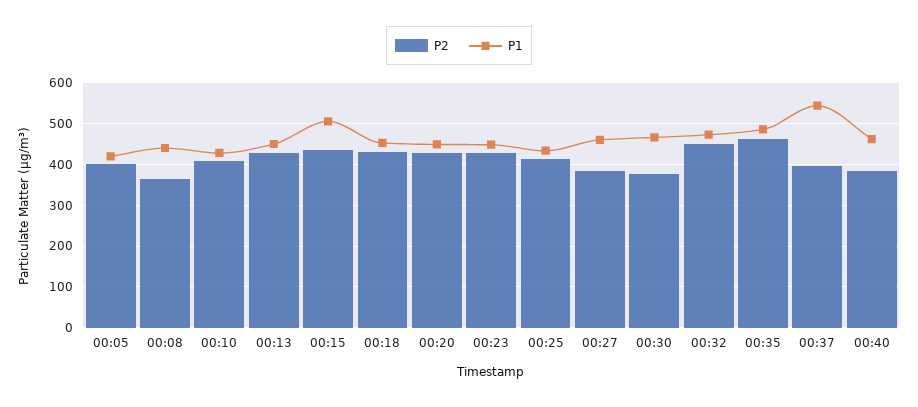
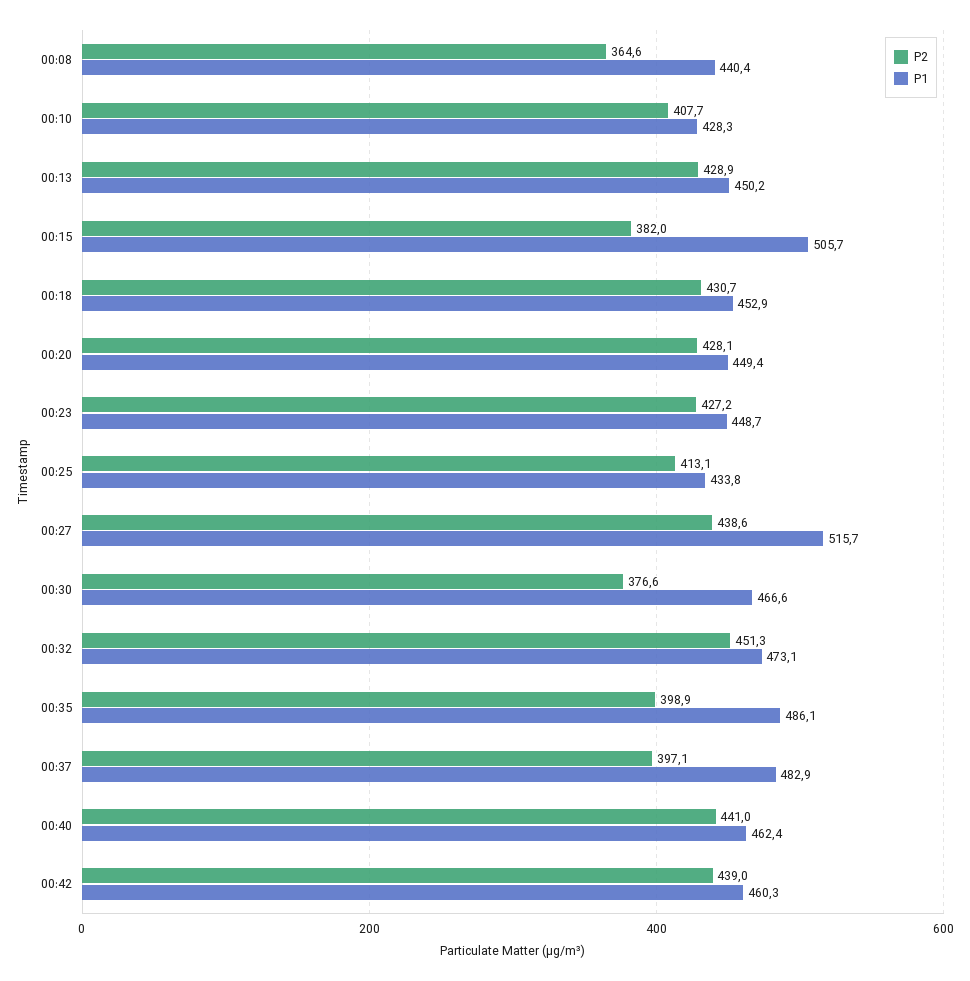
P2, 00:05: 400 -> none
P1, 00:05: 420 -> none
P2, 00:15: 440 -> 382
P2, 00:27: 380 -> 438.6
P1, 00:27: 460 -> 515.7
P2, 00:35: 460 -> 398.9
P1, 00:37: 540 -> 482.9
P2, 00:40: 380 -> 441
P2, 00:42: none -> 439
P1, 00:42: none -> 460.3

